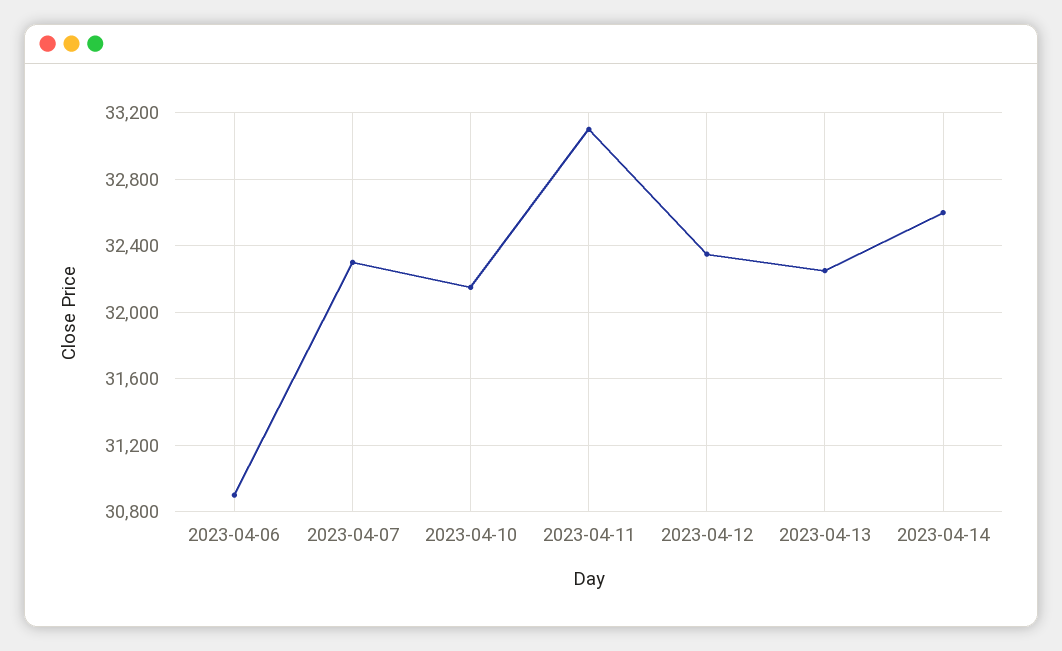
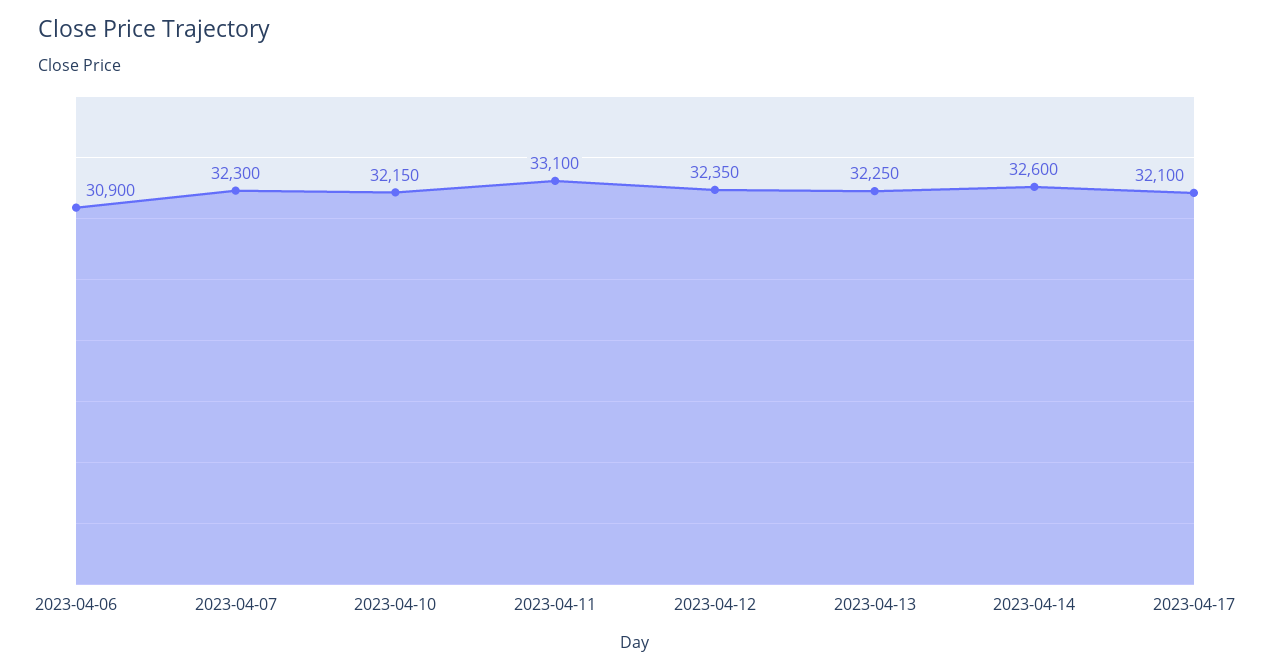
2023-04-17: none -> 32100

